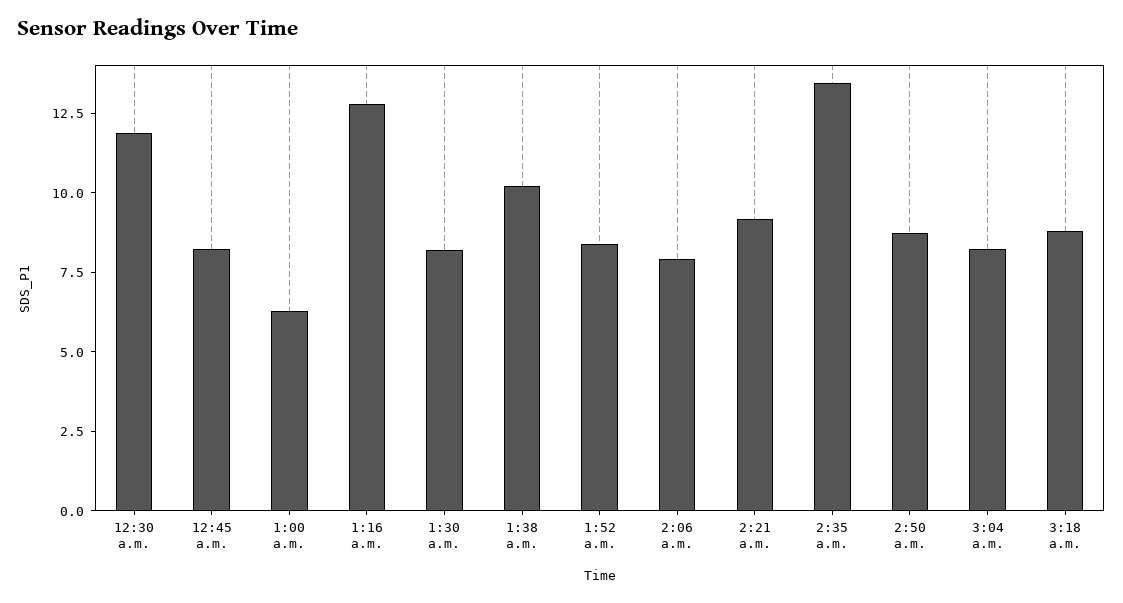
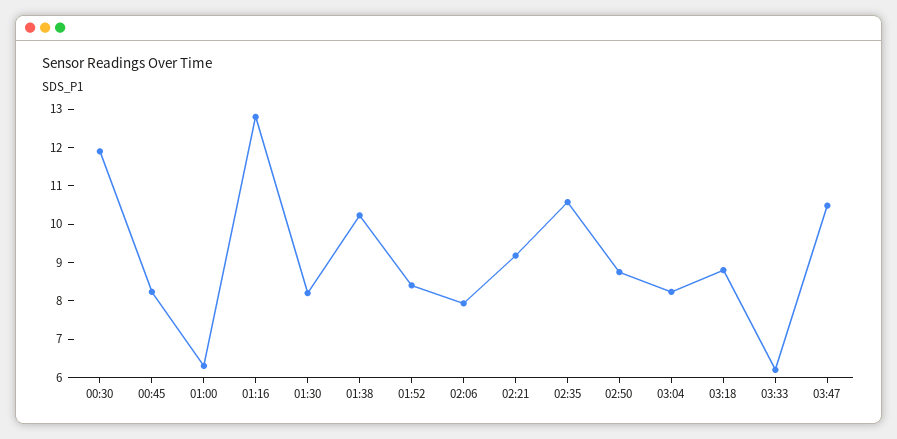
2:35 a.m.: 13.5 -> 10.5
03:33: none -> 6.25
03:47: none -> 10.5

